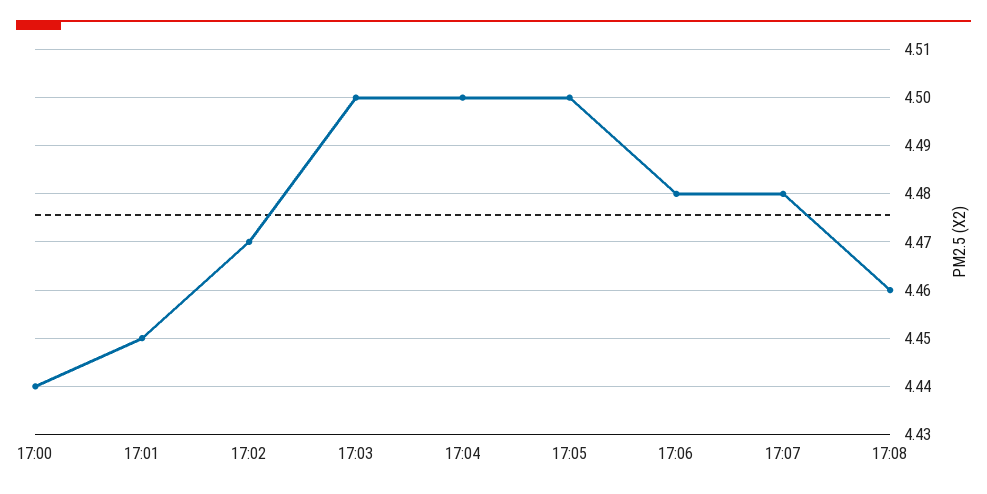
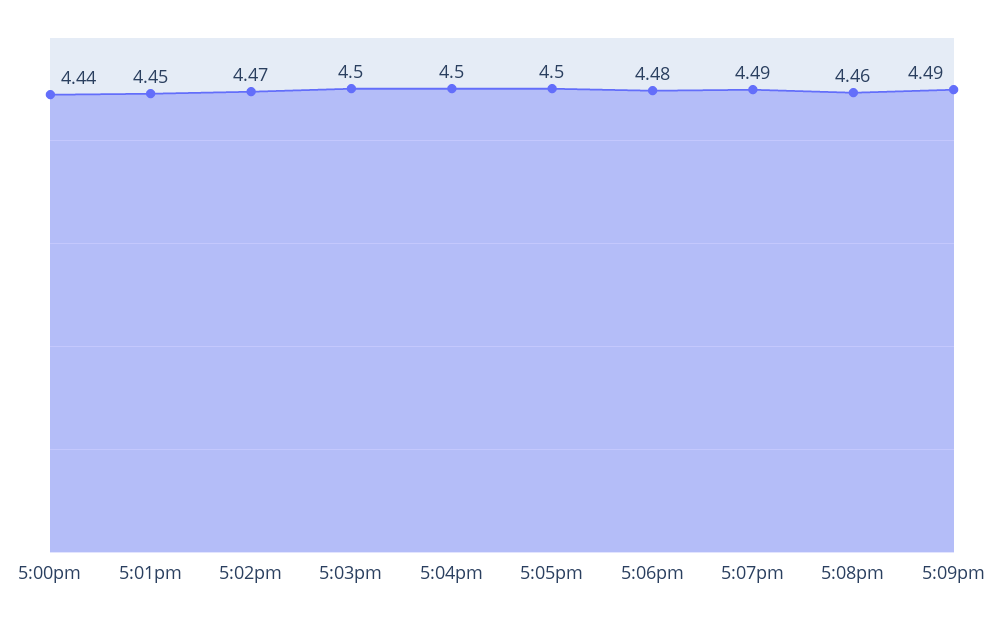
17:07: 4.48 -> 4.49
5:09pm: none -> 4.49

